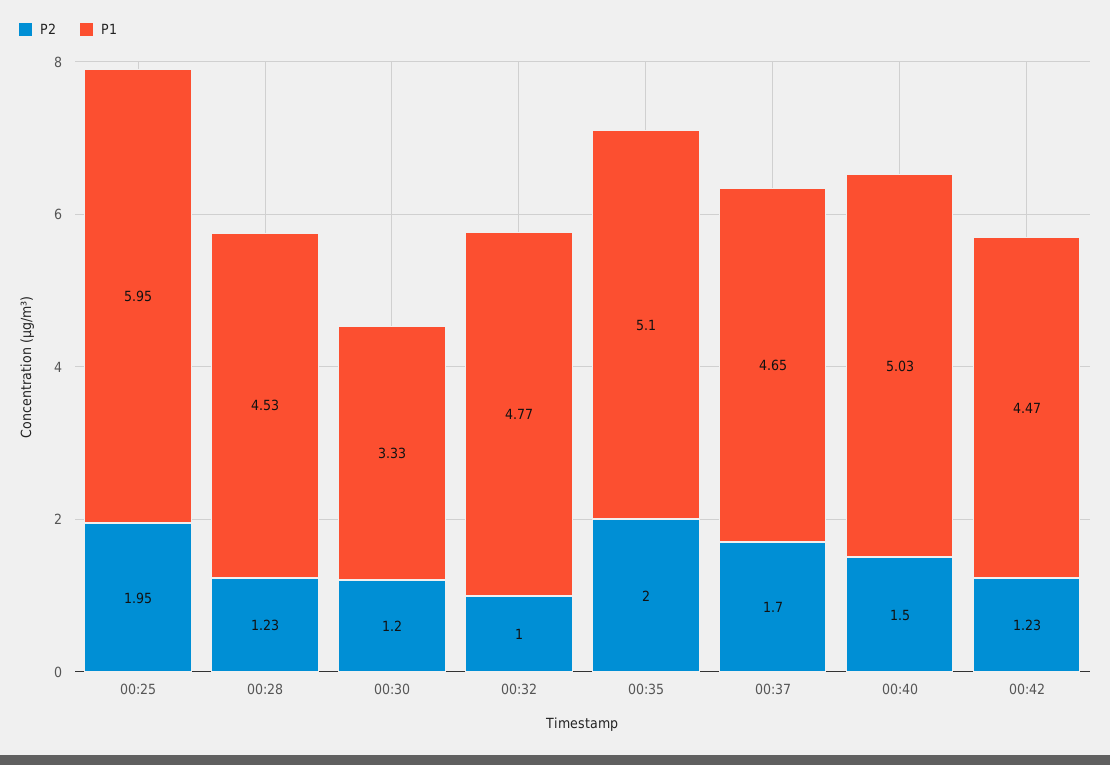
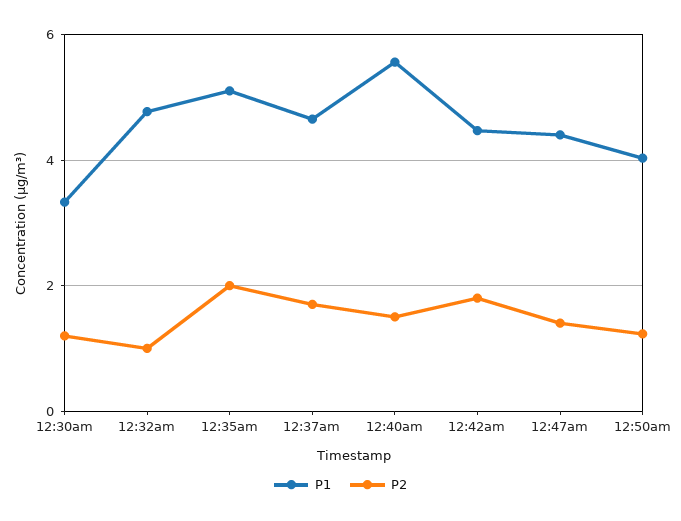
P2, 00:25: 1.95 -> none
P1, 00:25: 5.95 -> none
P2, 00:28: 1.23 -> none
P1, 00:28: 4.53 -> none
P1, 00:40: 5.03 -> 5.6
P2, 00:42: 1.23 -> 1.8
P1, 12:47am: none -> 4.4
P2, 12:47am: none -> 1.4
P1, 12:50am: none -> 4
P2, 12:50am: none -> 1.2

